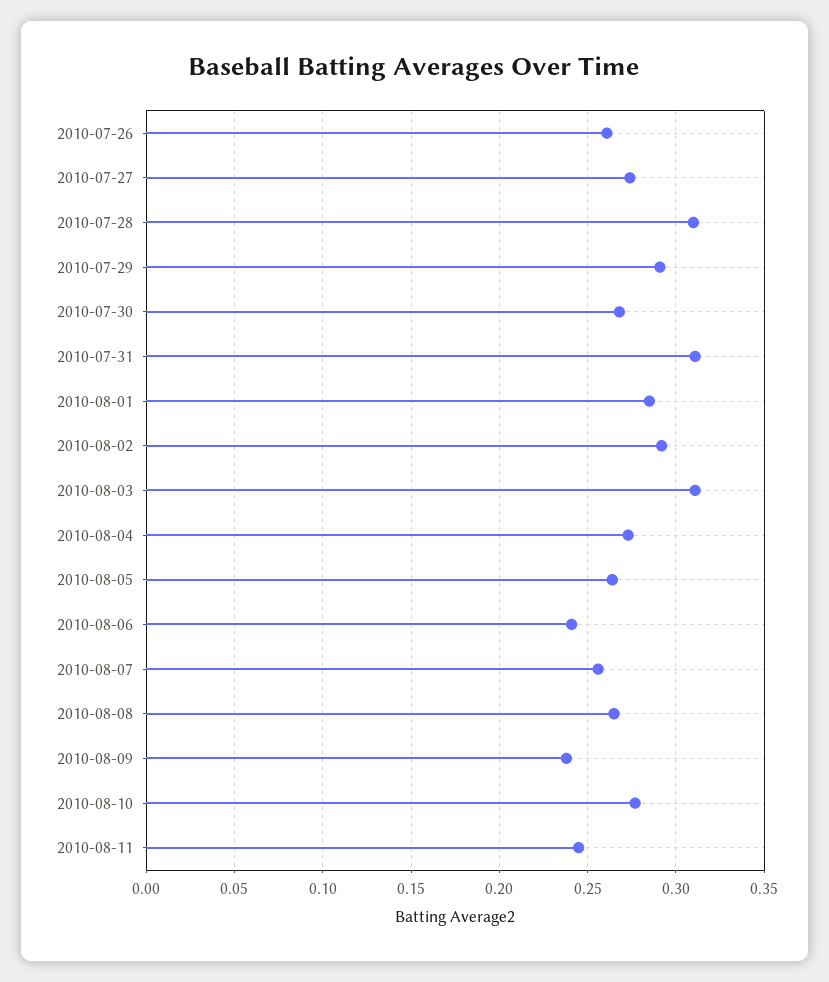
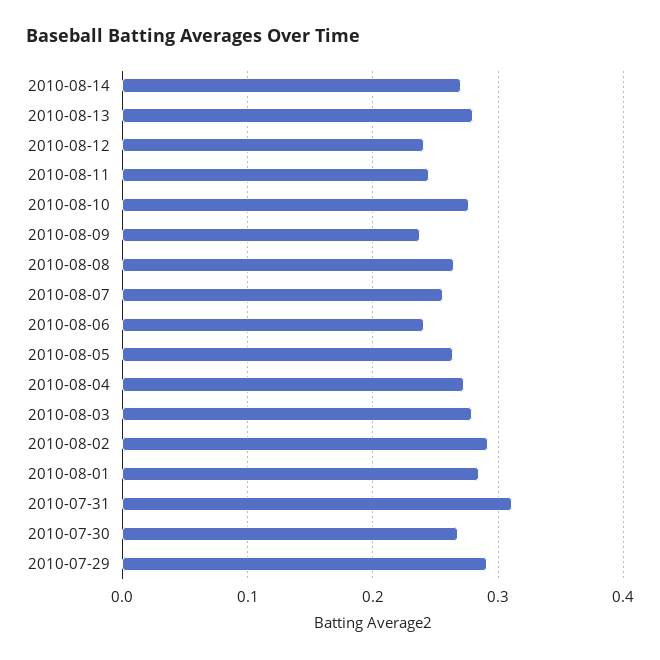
2010-07-26: 0.26 -> none
2010-07-27: 0.275 -> none
2010-07-28: 0.31 -> none
2010-08-03: 0.31 -> 0.28
2010-08-14: none -> 0.27
2010-08-13: none -> 0.28
2010-08-12: none -> 0.24

